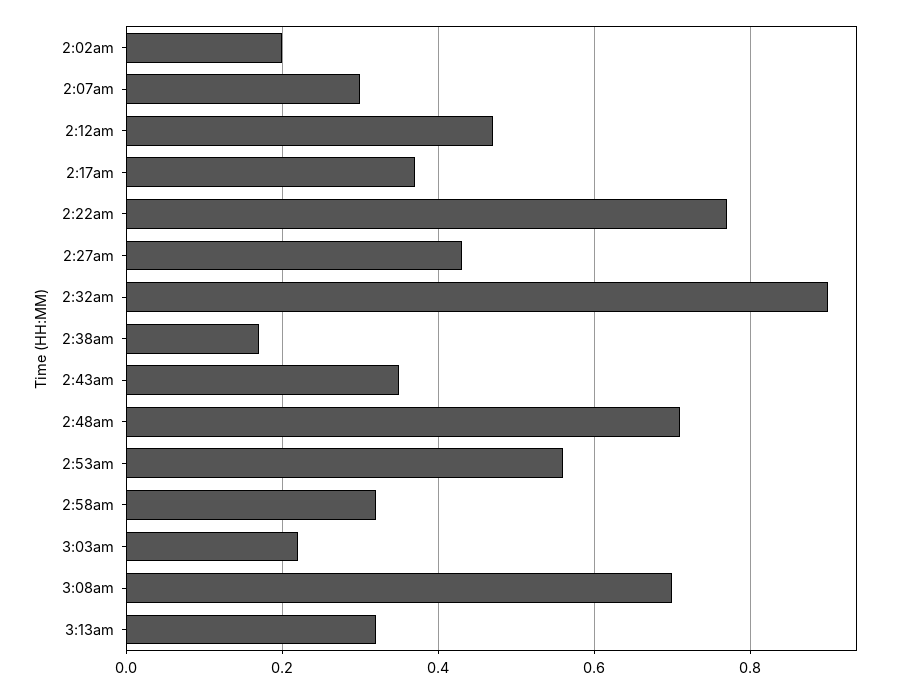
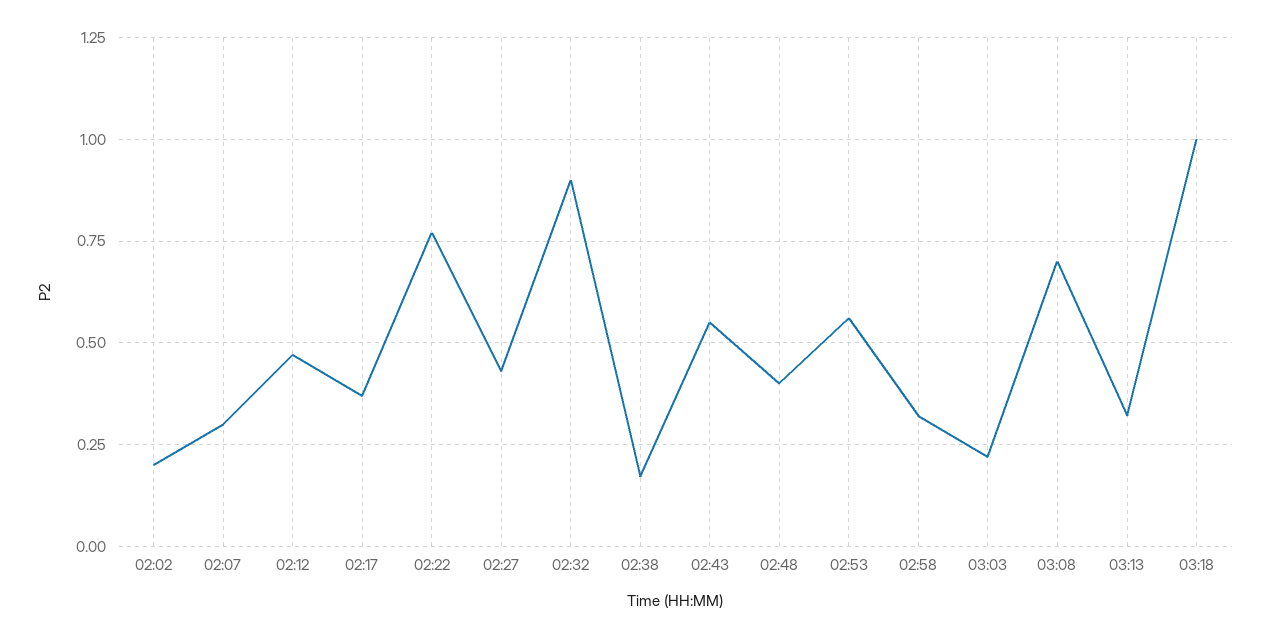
2:43am: 0.35 -> 0.55
2:48am: 0.7 -> 0.4
03:18: none -> 1

